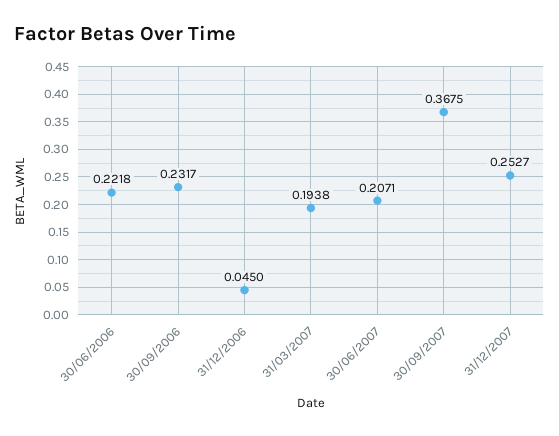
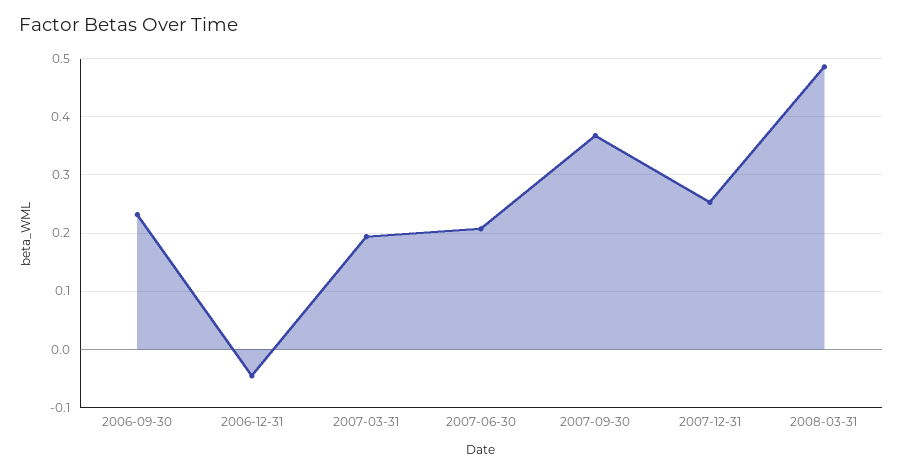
30/06/2006: 0.2218 -> none
31/12/2006: 0.045 -> -0.04
2008-03-31: none -> 0.48

